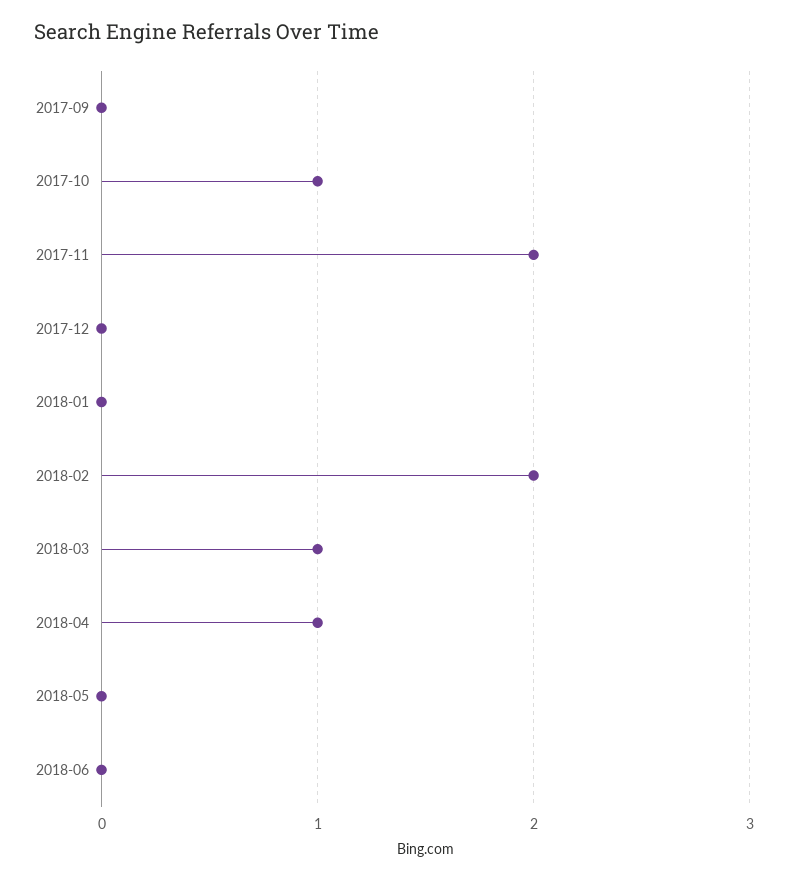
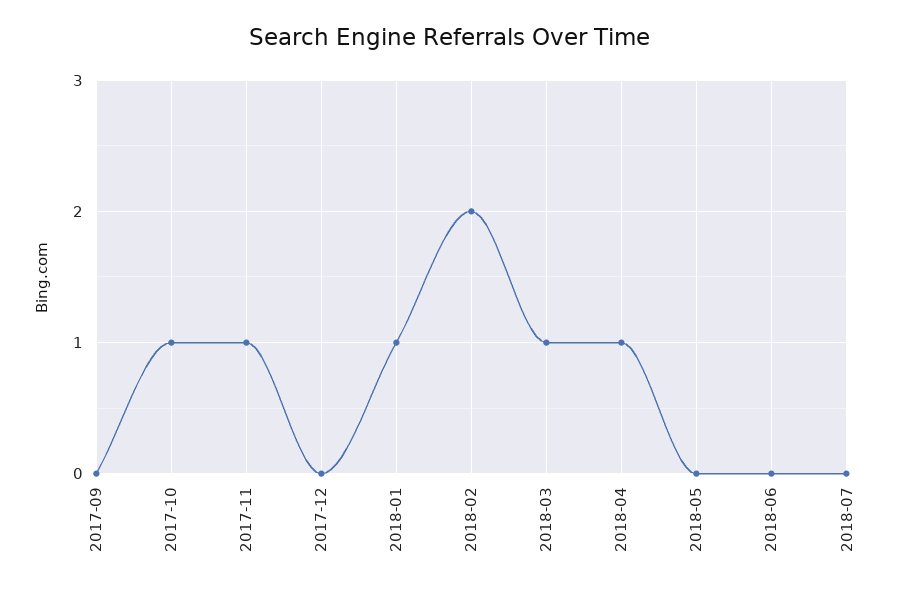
2017-11: 2 -> 1
2018-01: 0 -> 1
2018-07: none -> 0

